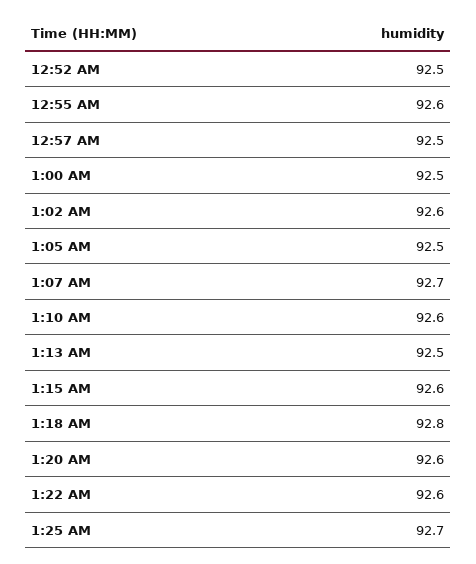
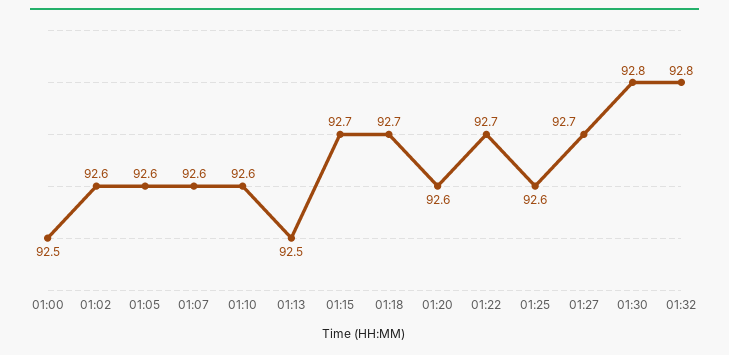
12:52 AM: 92.5 -> none
12:55 AM: 92.6 -> none
12:57 AM: 92.5 -> none
1:05 AM: 92.5 -> 92.6
1:07 AM: 92.7 -> 92.6
1:15 AM: 92.6 -> 92.7
1:18 AM: 92.8 -> 92.7
1:22 AM: 92.6 -> 92.7
1:25 AM: 92.7 -> 92.6
01:27: none -> 92.7
01:30: none -> 92.8
01:32: none -> 92.8

